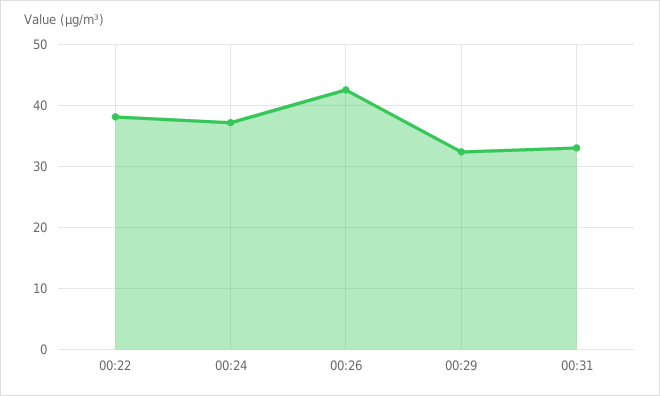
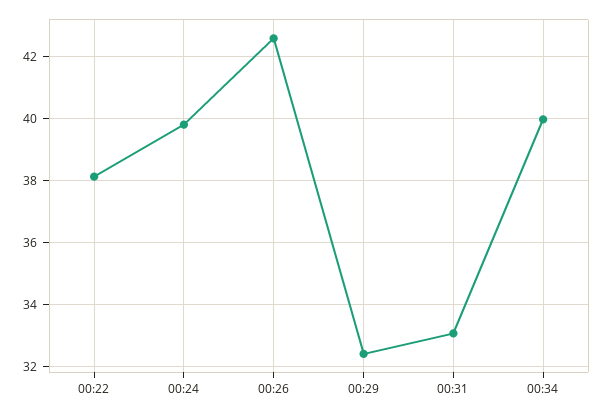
00:24: 37 -> 39.8
00:34: none -> 40

